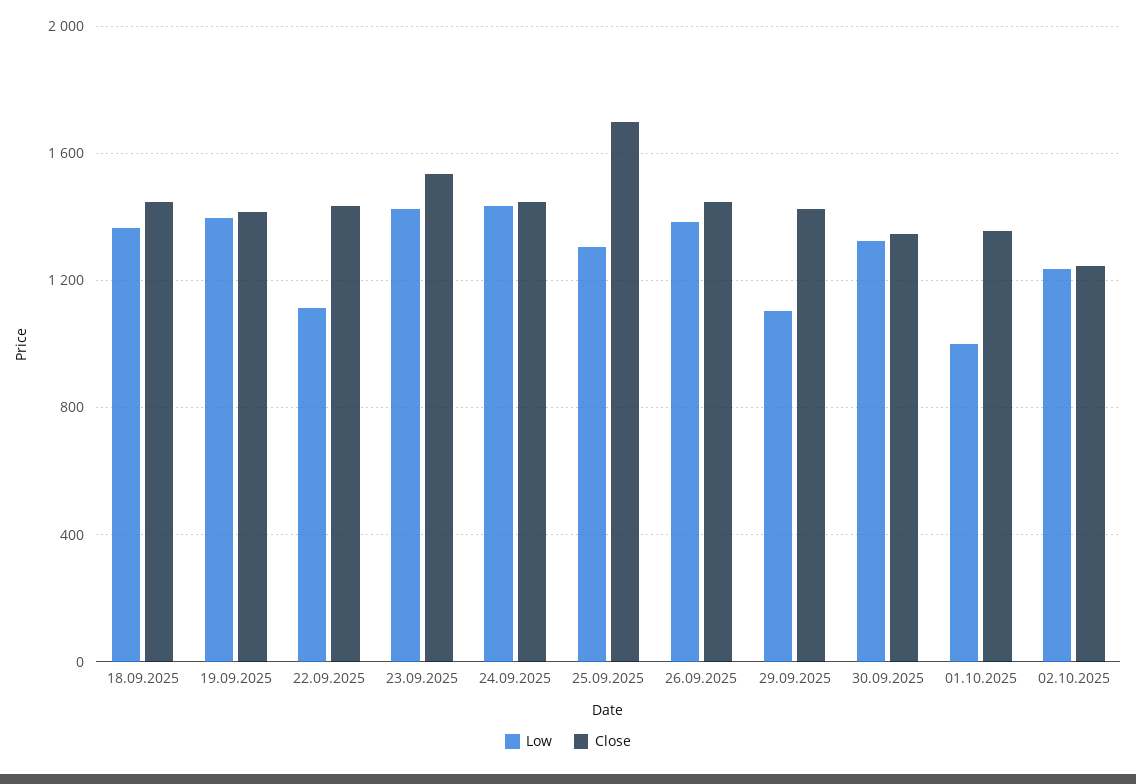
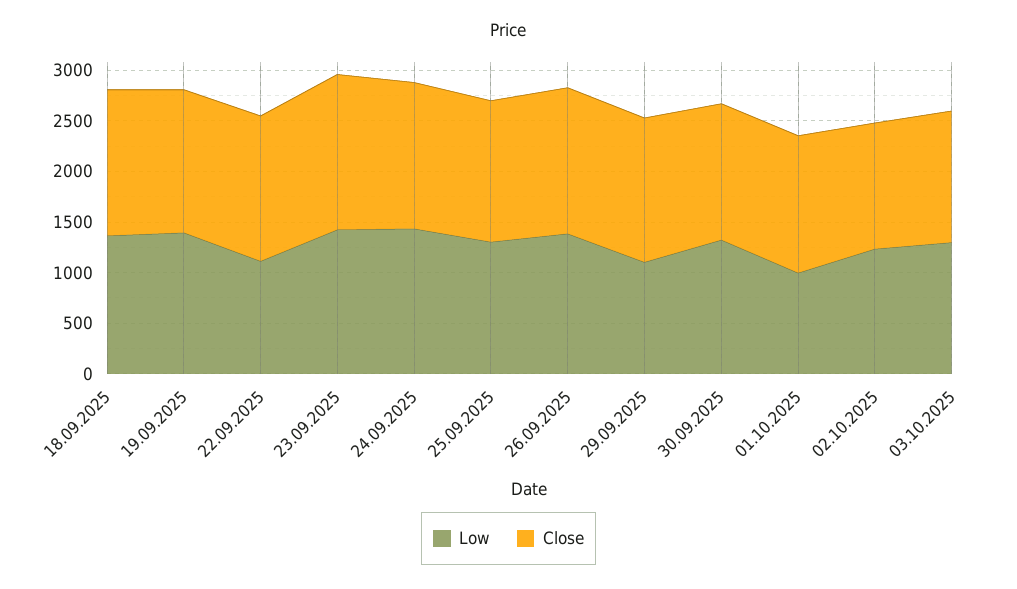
Close, 25.09.2025: 1700 -> 1400
Low, 03.10.2025: none -> 1300
Close, 03.10.2025: none -> 1300

